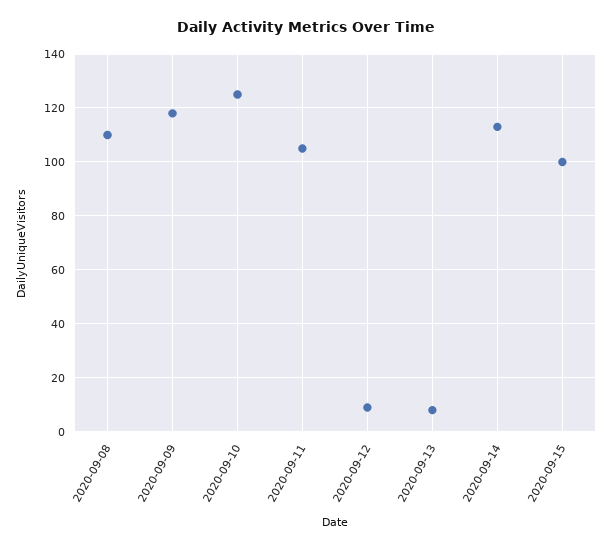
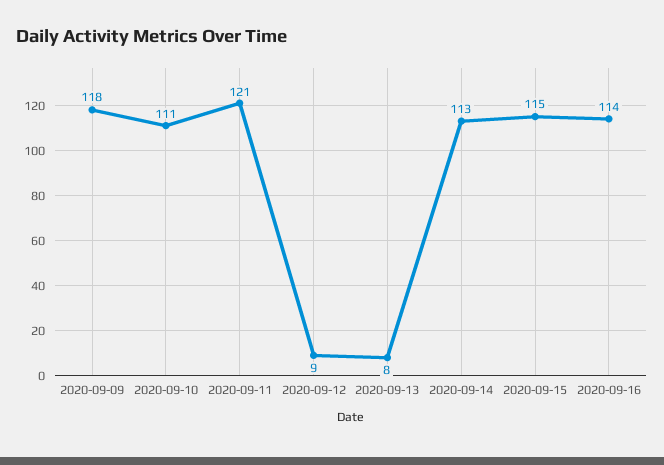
2020-09-08: 110 -> none
2020-09-10: 125 -> 111
2020-09-11: 105 -> 121
2020-09-15: 100 -> 115
2020-09-16: none -> 114

